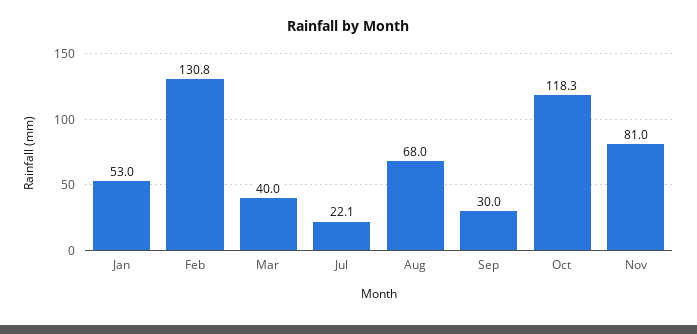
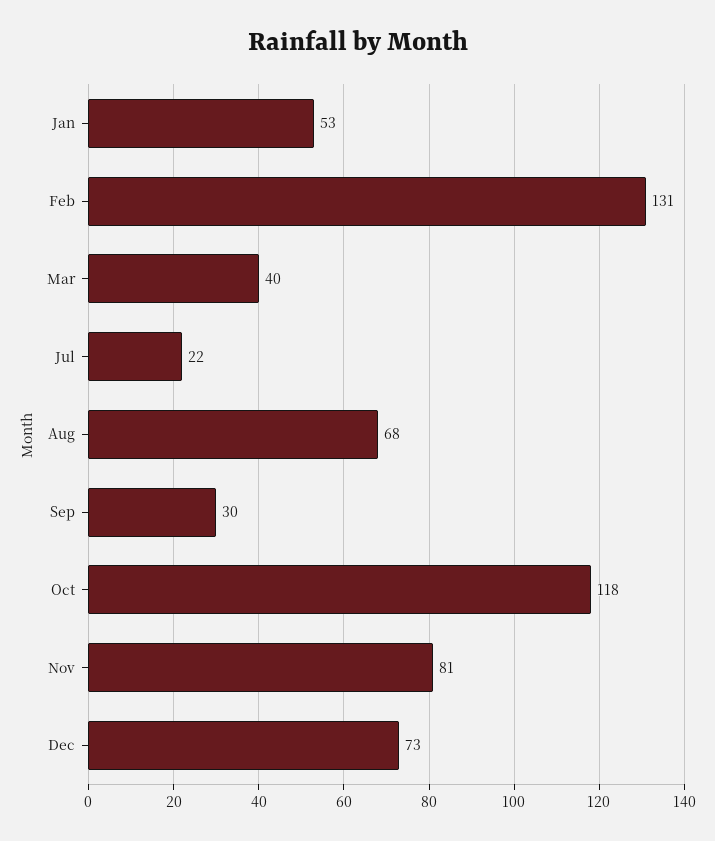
Dec: none -> 73

